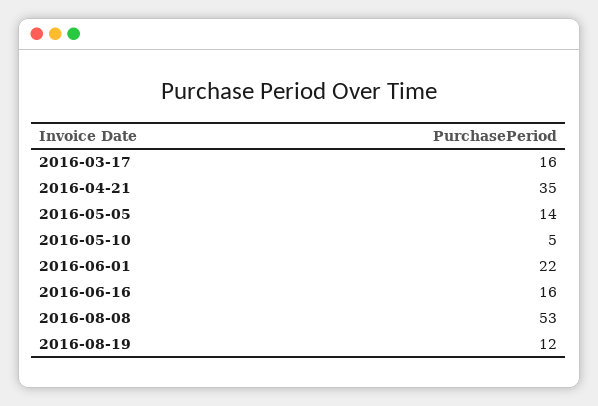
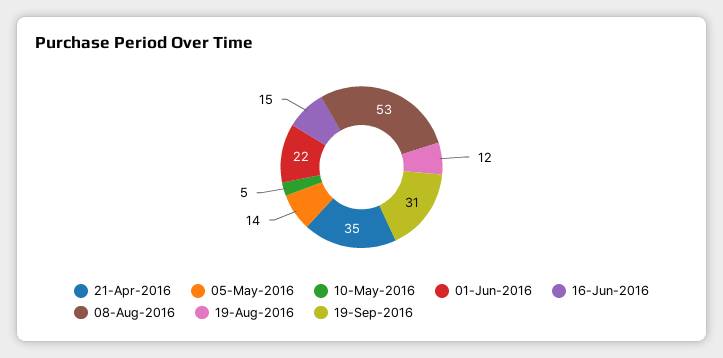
2016-03-17: 16 -> none
2016-06-16: 16 -> 15
19-Sep-2016: none -> 31

